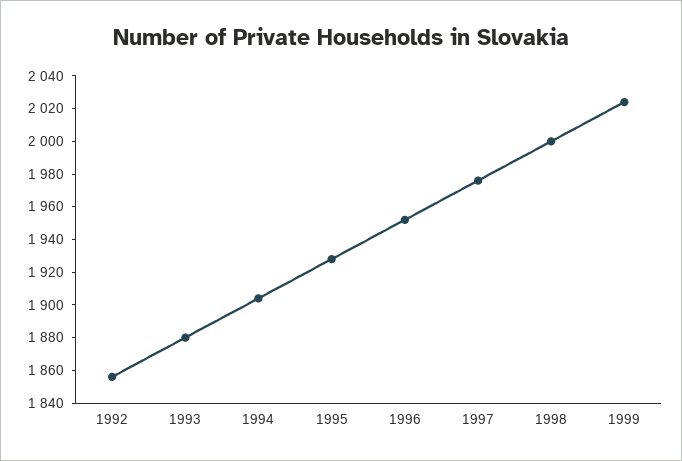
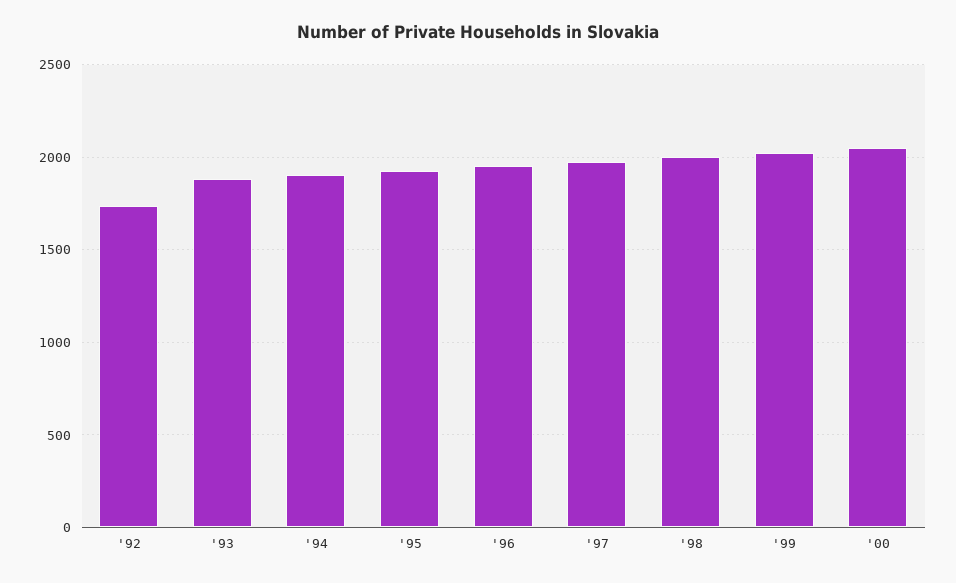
1992: 1855 -> 1750
'00: none -> 2050

